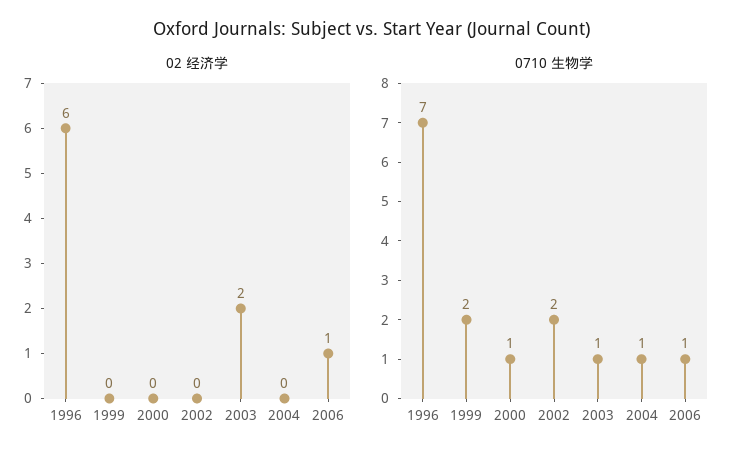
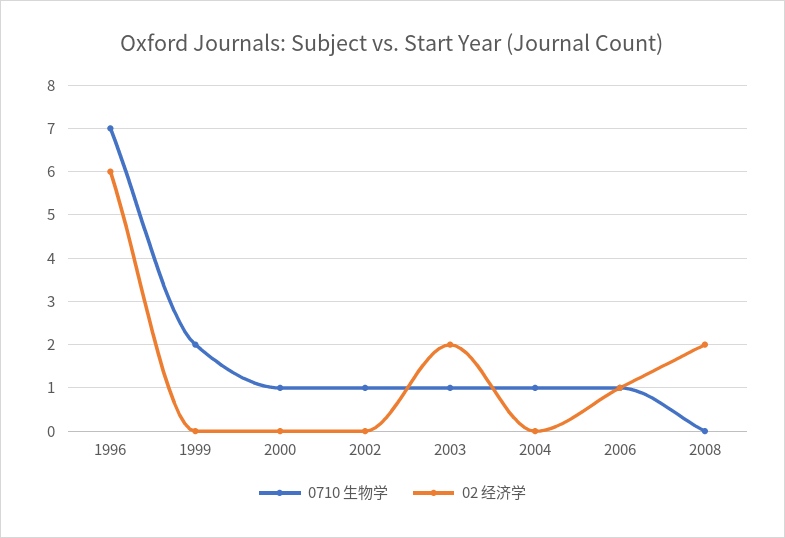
0710 生物学, 2002: 2 -> 1
0710 生物学, 2008: none -> 0
02 经济学, 2008: none -> 2

